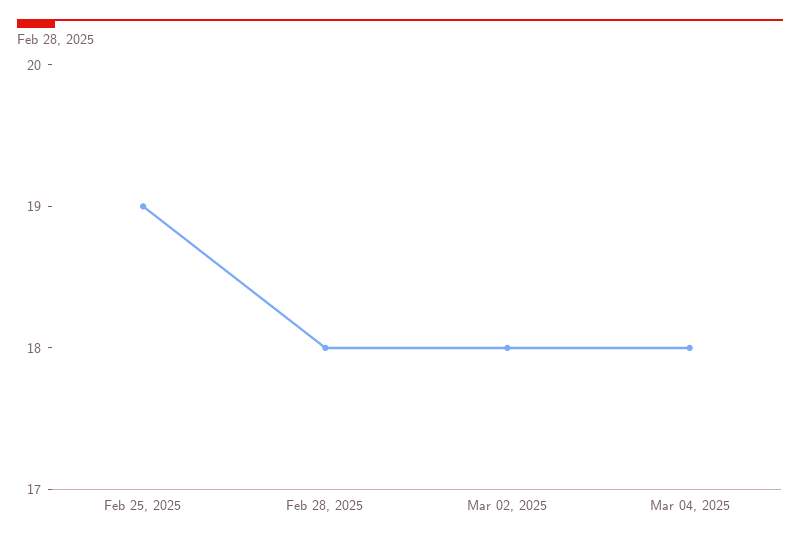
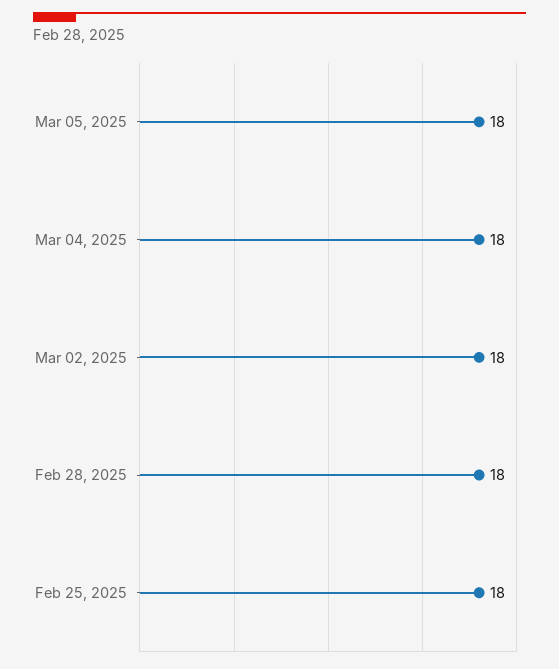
Feb 25, 2025: 19 -> 18
Mar 05, 2025: none -> 18

